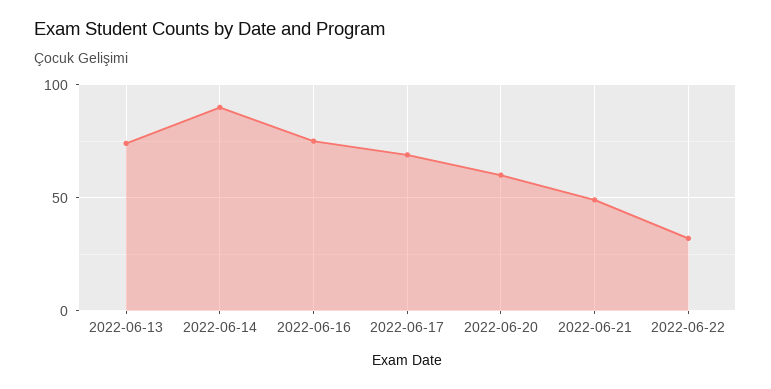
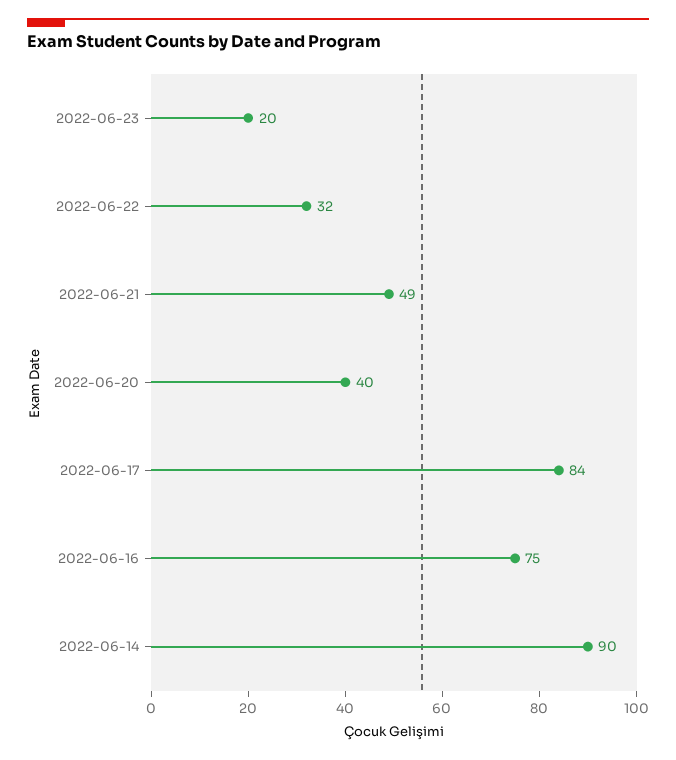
2022-06-13: 75 -> none
2022-06-17: 70 -> 84
2022-06-20: 60 -> 40
2022-06-23: none -> 20

